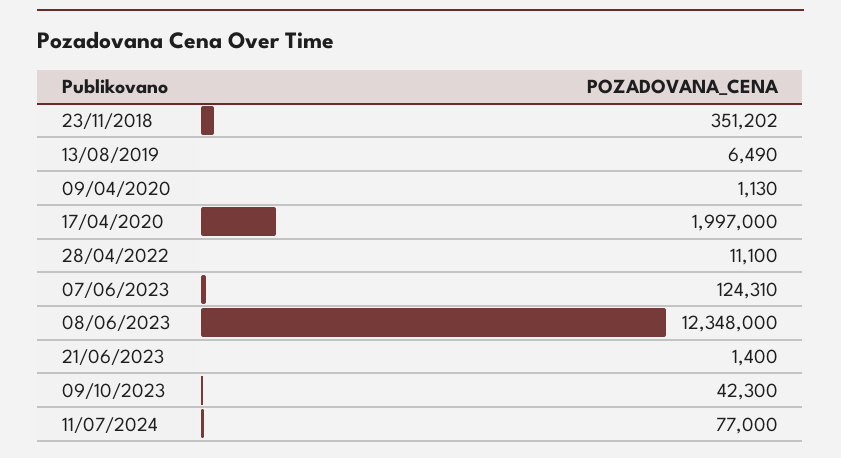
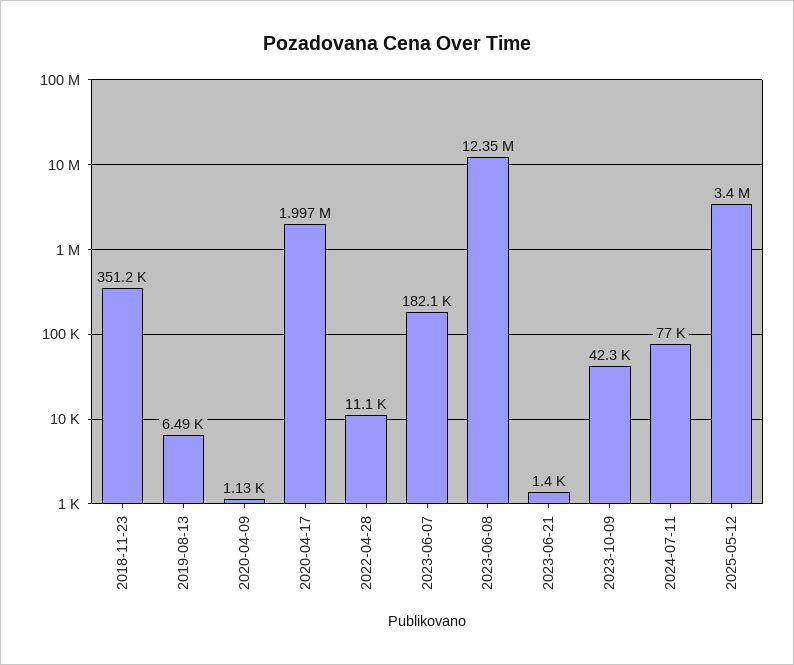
07/06/2023: 124310 -> 182100
2025-05-12: none -> 3400000

